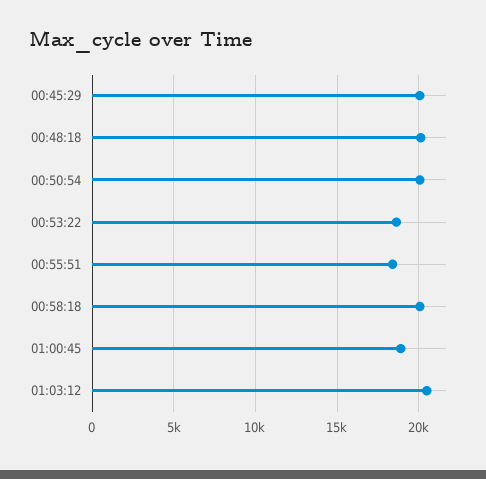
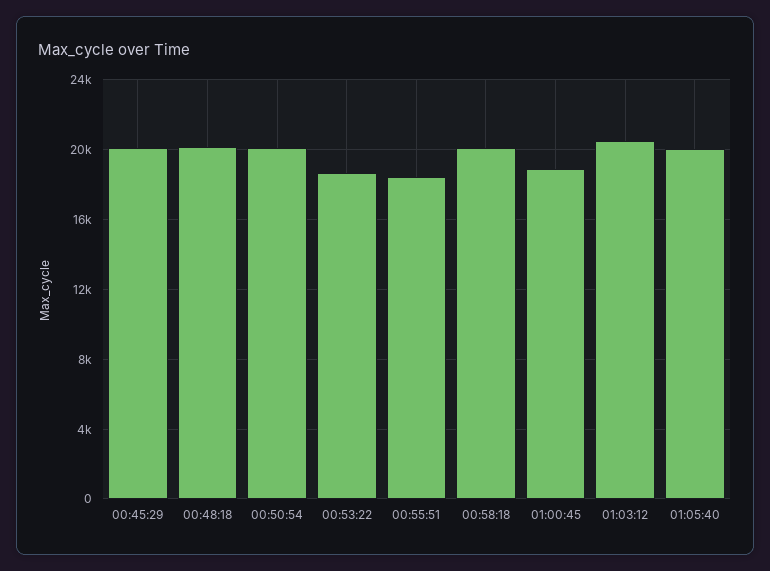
01:05:40: none -> 20000

